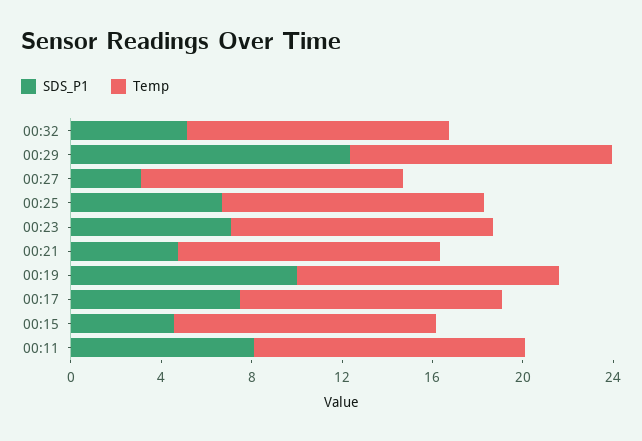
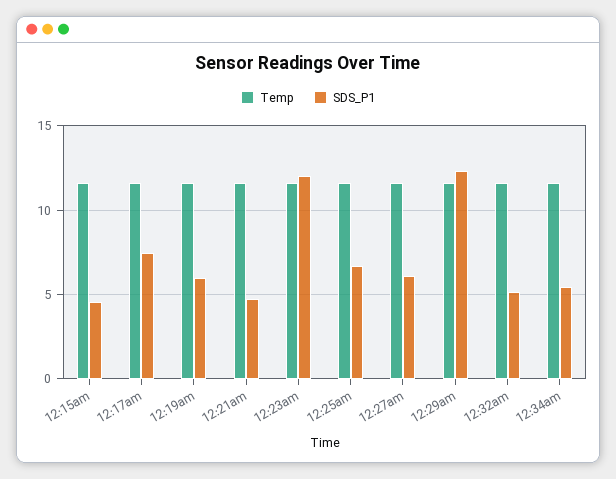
SDS_P1, 00:27: 3 -> 6
SDS_P1, 00:23: 7 -> 12
SDS_P1, 00:19: 10 -> 6
SDS_P1, 00:11: 8 -> none
Temp, 00:11: 12 -> none
Temp, 12:34am: none -> 11.5
SDS_P1, 12:34am: none -> 5.5

